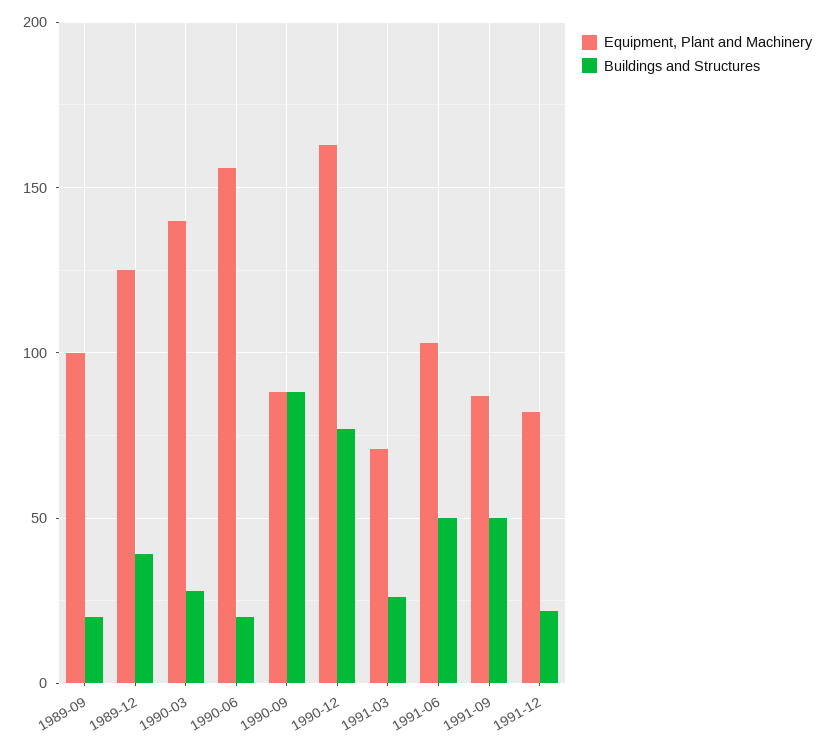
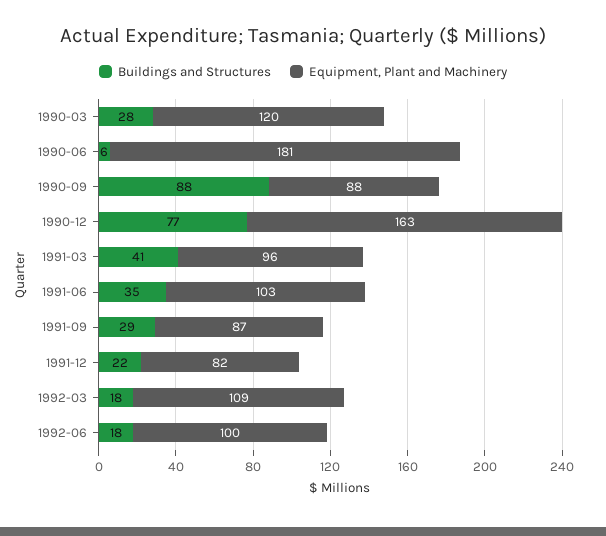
Equipment, Plant and Machinery, 1989-09: 100 -> none
Buildings and Structures, 1989-09: 20 -> none
Equipment, Plant and Machinery, 1989-12: 125 -> none
Buildings and Structures, 1989-12: 40 -> none
Equipment, Plant and Machinery, 1990-03: 140 -> 120
Equipment, Plant and Machinery, 1990-06: 155 -> 181
Buildings and Structures, 1990-06: 20 -> 6
Equipment, Plant and Machinery, 1991-03: 70 -> 96
Buildings and Structures, 1991-03: 25 -> 41
Buildings and Structures, 1991-06: 50 -> 35
Buildings and Structures, 1991-09: 50 -> 29
Buildings and Structures, 1992-03: none -> 18
Equipment, Plant and Machinery, 1992-03: none -> 109
Buildings and Structures, 1992-06: none -> 18
Equipment, Plant and Machinery, 1992-06: none -> 100

